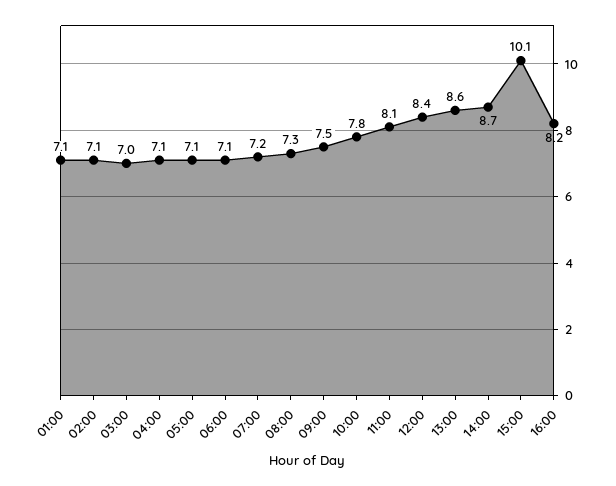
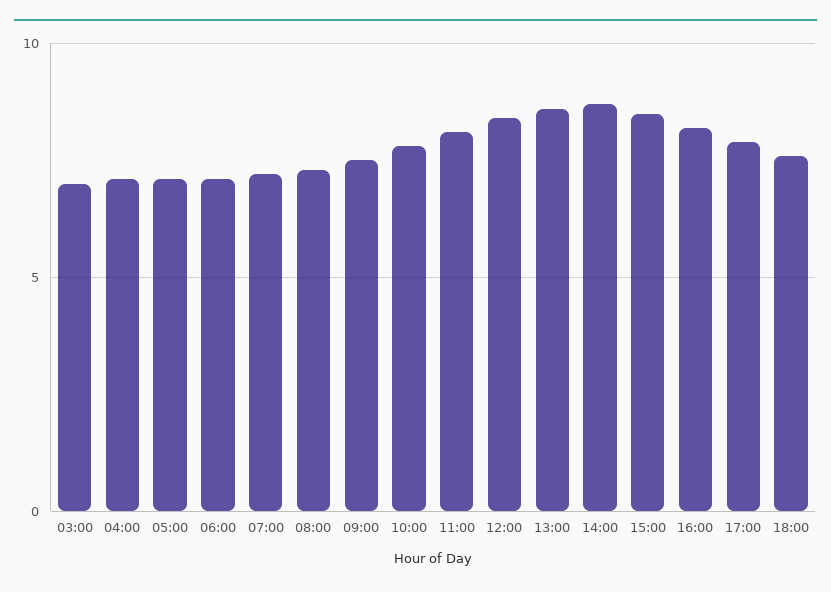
01:00: 7.1 -> none
02:00: 7.1 -> none
15:00: 10.1 -> 8.5
17:00: none -> 8
18:00: none -> 7.5

